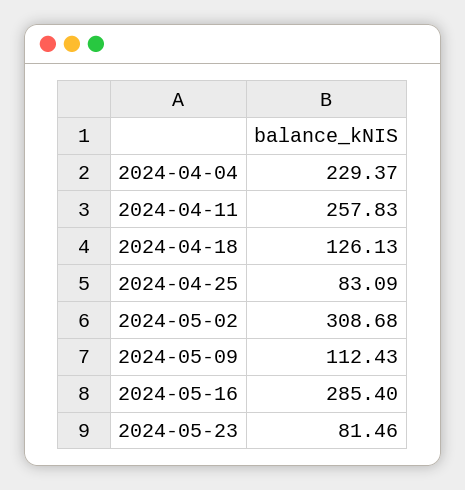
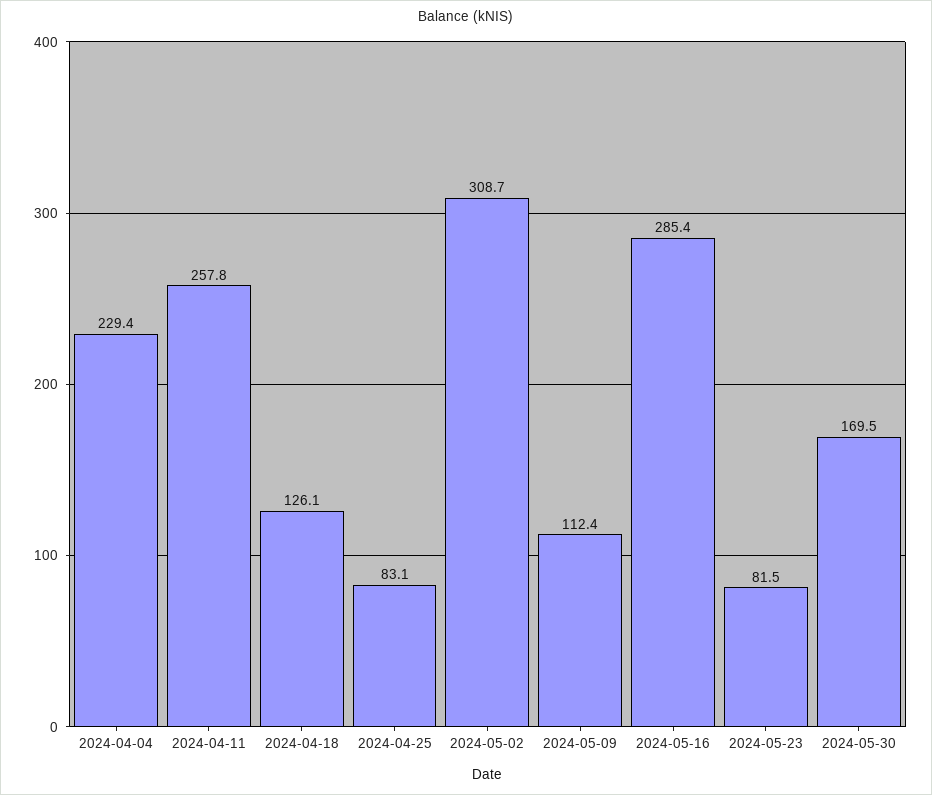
2024-05-30: none -> 169.5

